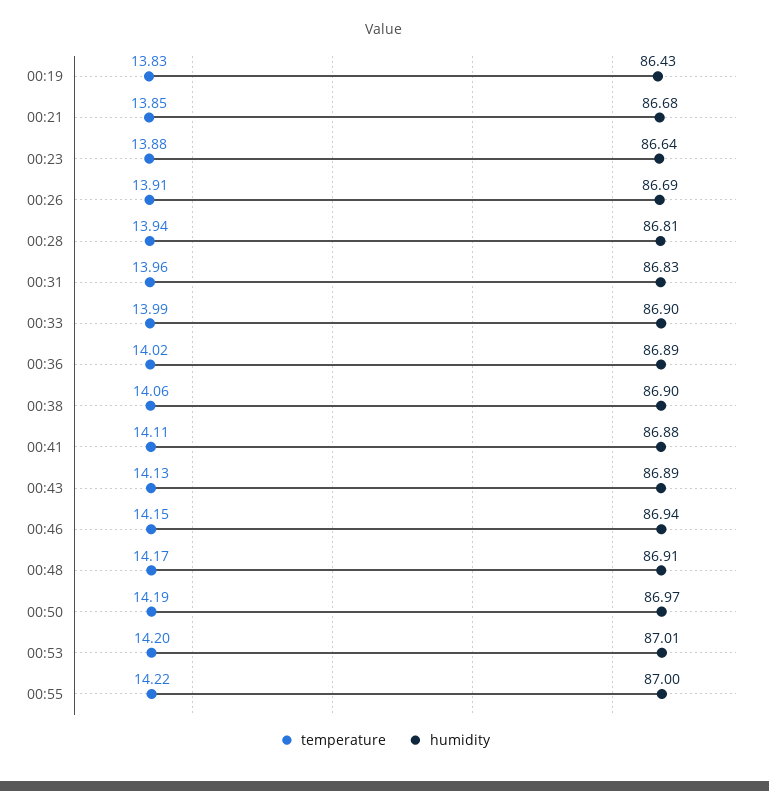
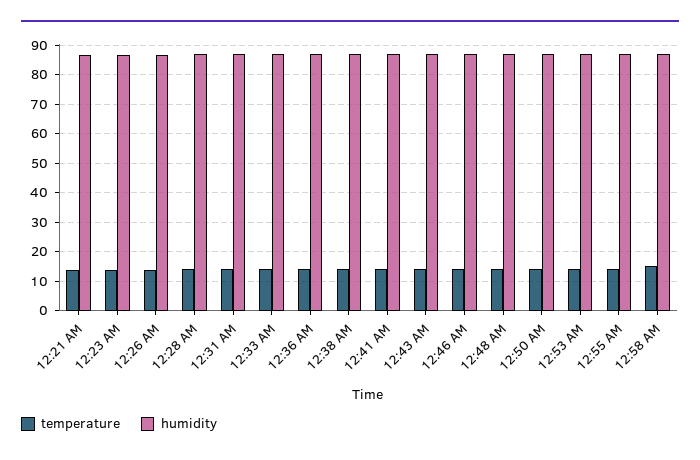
temperature, 00:19: 13.83 -> none
humidity, 00:19: 86.43 -> none
temperature, 12:58 AM: none -> 15
humidity, 12:58 AM: none -> 87.5

